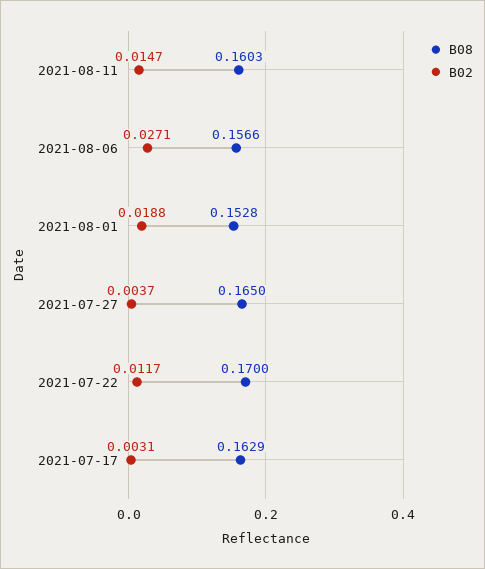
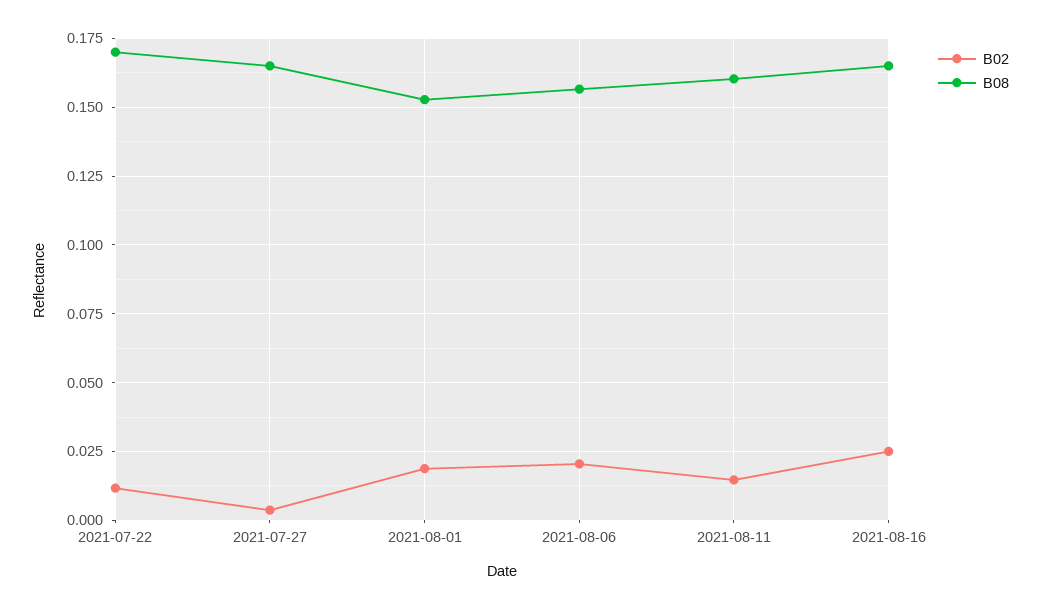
B02, 2021-08-06: 0.0271 -> 0.02
B08, 2021-07-17: 0.1629 -> none
B02, 2021-07-17: 0.0031 -> none
B02, 2021-08-16: none -> 0.025
B08, 2021-08-16: none -> 0.165

